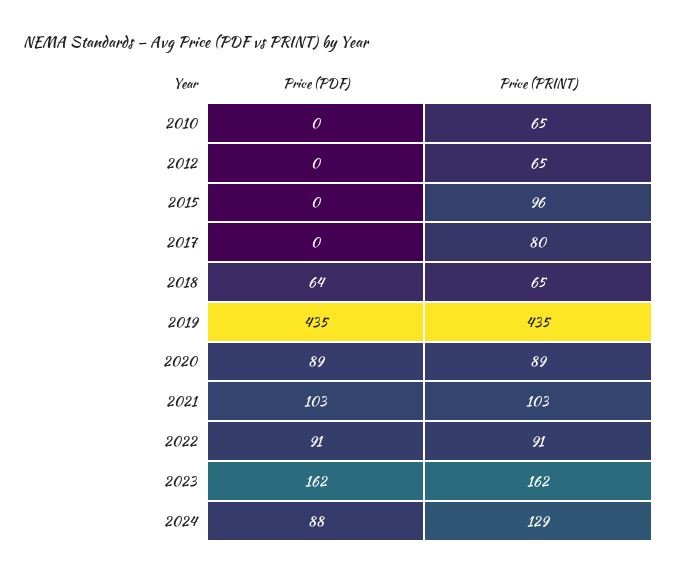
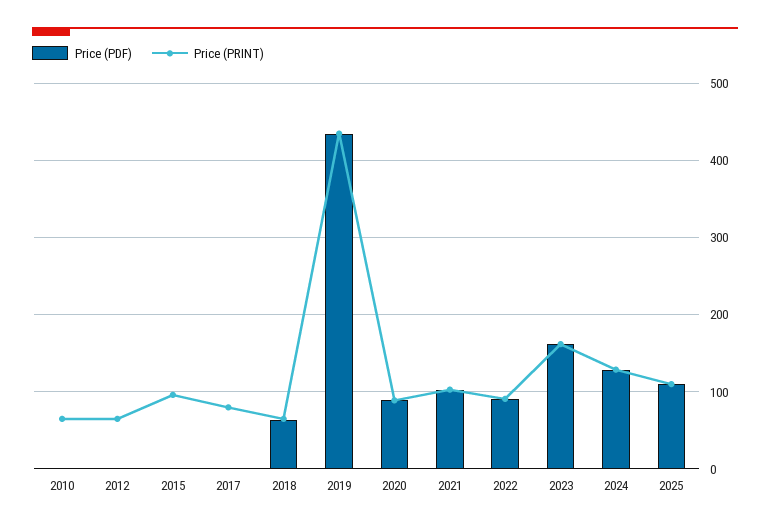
Price (PDF), 2024: 88 -> 130
Price (PDF), 2025: none -> 110
Price (PRINT), 2025: none -> 110

